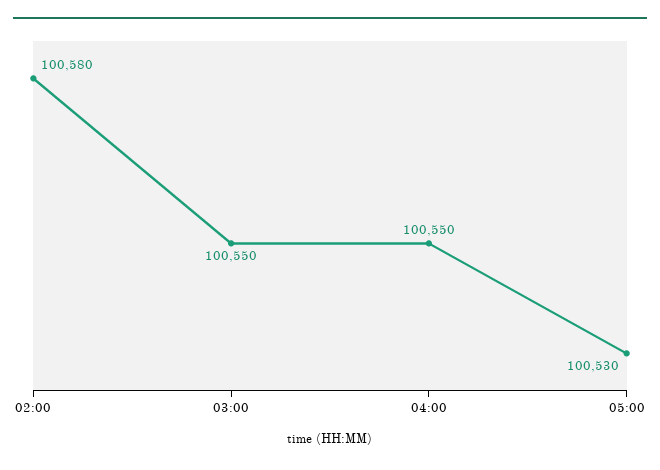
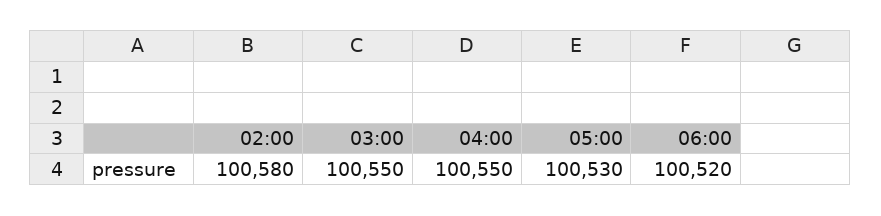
06:00: none -> 100520

